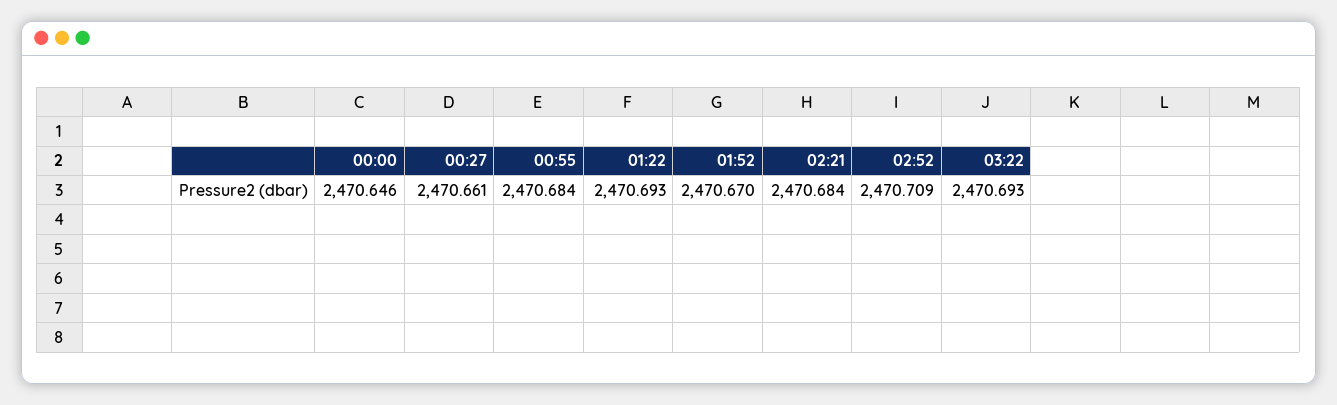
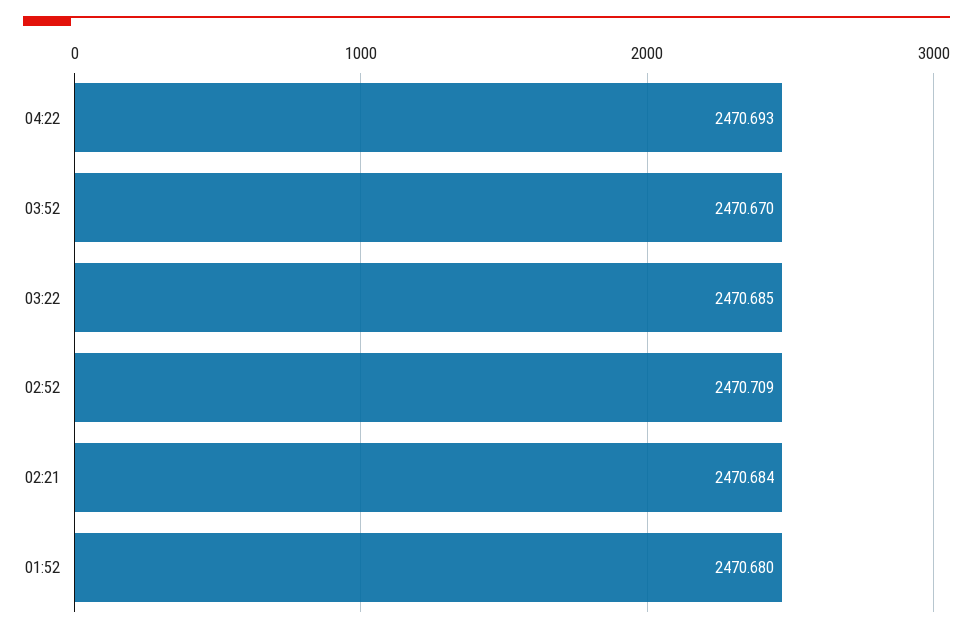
00:00: 2470.646 -> none
00:27: 2470.661 -> none
00:55: 2470.684 -> none
01:22: 2470.693 -> none
01:52: 2470.67 -> 2470.68
03:22: 2470.693 -> 2470.685
04:22: none -> 2470.693
03:52: none -> 2470.67

